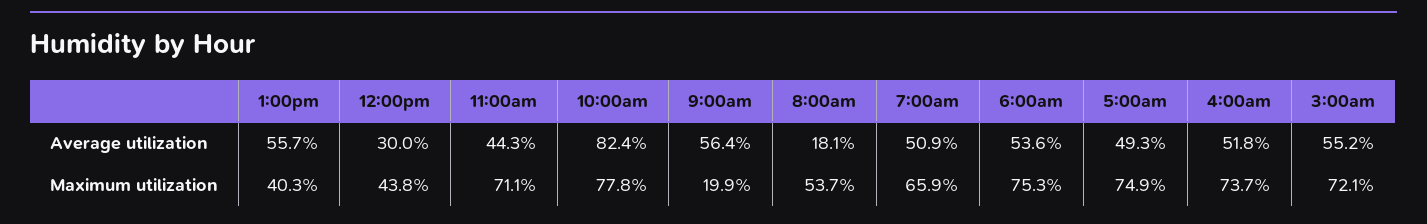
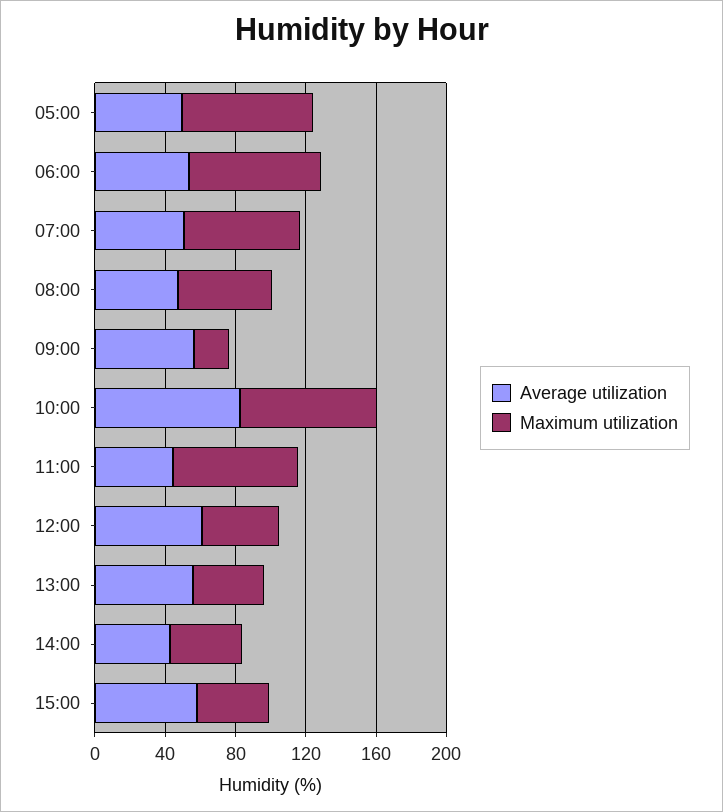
Average utilization, 12:00pm: 30 -> 60
Average utilization, 8:00am: 18.1 -> 50
Average utilization, 4:00am: 51.8 -> none
Average utilization, 3:00am: 55.2 -> none
Maximum utilization, 4:00am: 73.7 -> none
Maximum utilization, 3:00am: 72.1 -> none
Average utilization, 14:00: none -> 40
Maximum utilization, 14:00: none -> 40
Average utilization, 15:00: none -> 60
Maximum utilization, 15:00: none -> 40

